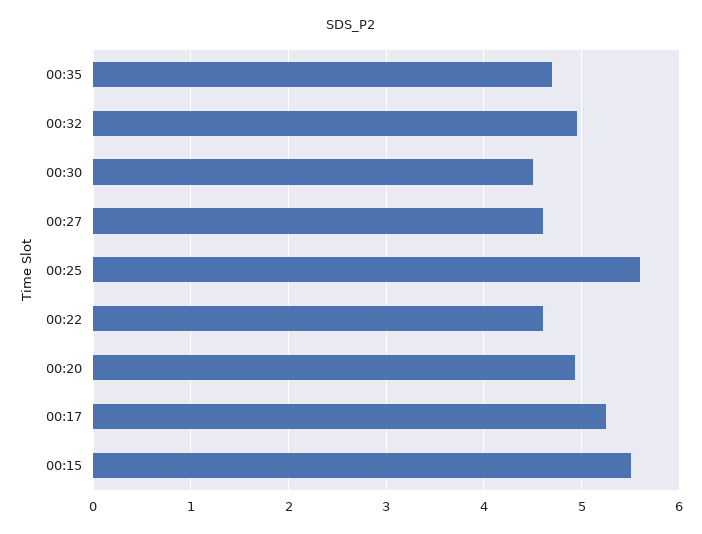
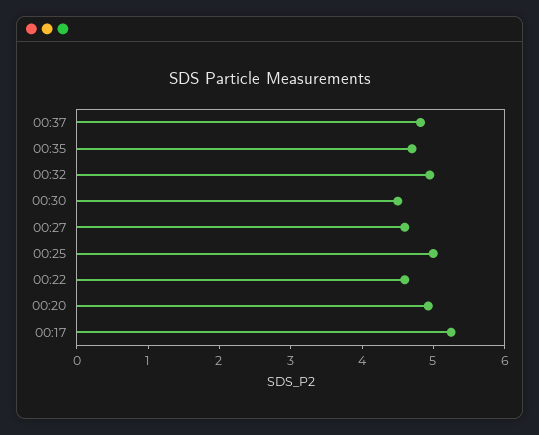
00:25: 5.6 -> 5
00:15: 5.5 -> none
00:37: none -> 4.8

